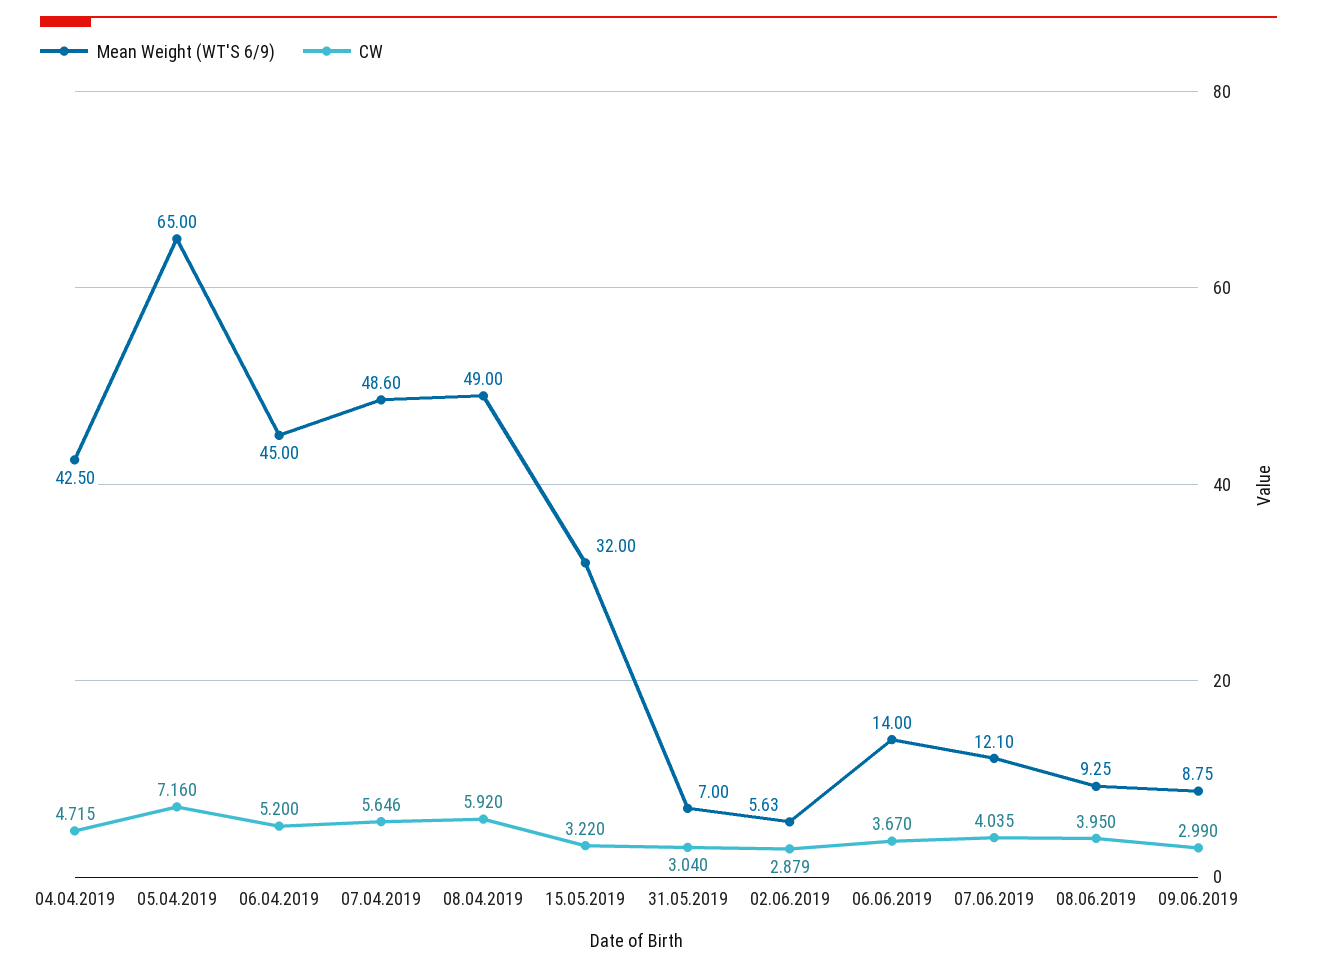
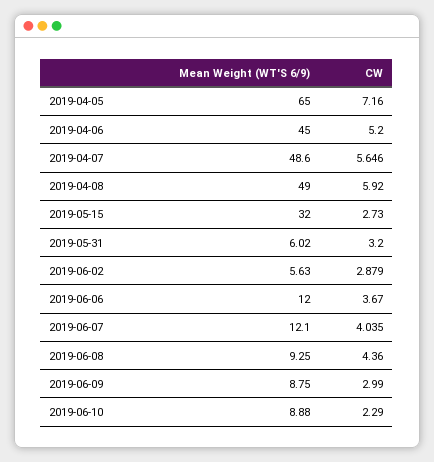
Mean Weight (WT'S 6/9), 04.04.2019: 42.5 -> none
CW, 04.04.2019: 4.715 -> none
CW, 15.05.2019: 3.22 -> 2.73
Mean Weight (WT'S 6/9), 31.05.2019: 7 -> 6.02
CW, 31.05.2019: 3.04 -> 3.2
Mean Weight (WT'S 6/9), 06.06.2019: 14 -> 12
CW, 08.06.2019: 3.95 -> 4.36
Mean Weight (WT'S 6/9), 2019-06-10: none -> 8.88
CW, 2019-06-10: none -> 2.29

